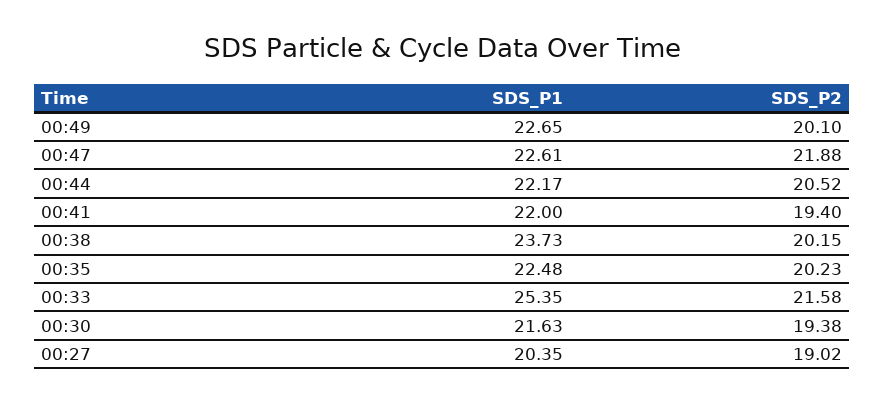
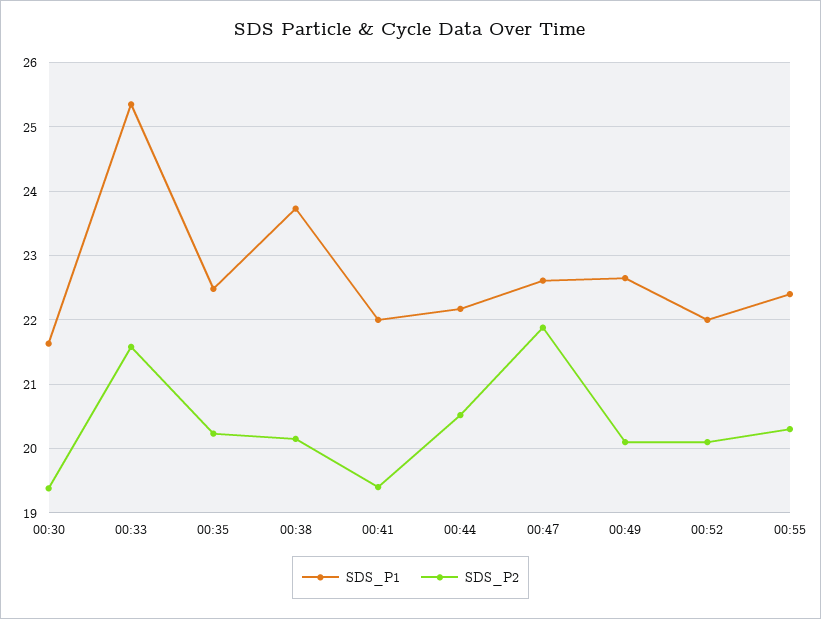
SDS_P1, 00:27: 20.35 -> none
SDS_P2, 00:27: 19.02 -> none
SDS_P1, 00:52: none -> 22
SDS_P2, 00:52: none -> 20.1
SDS_P1, 00:55: none -> 22.4
SDS_P2, 00:55: none -> 20.3

